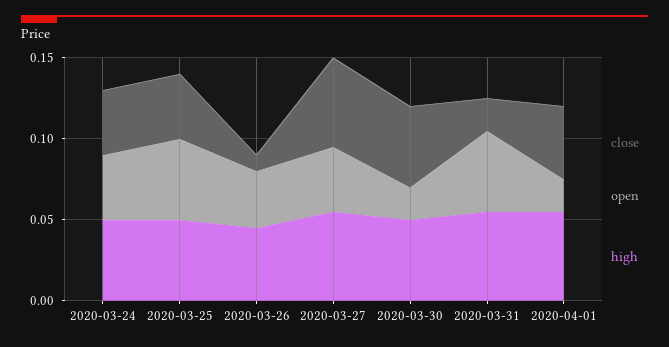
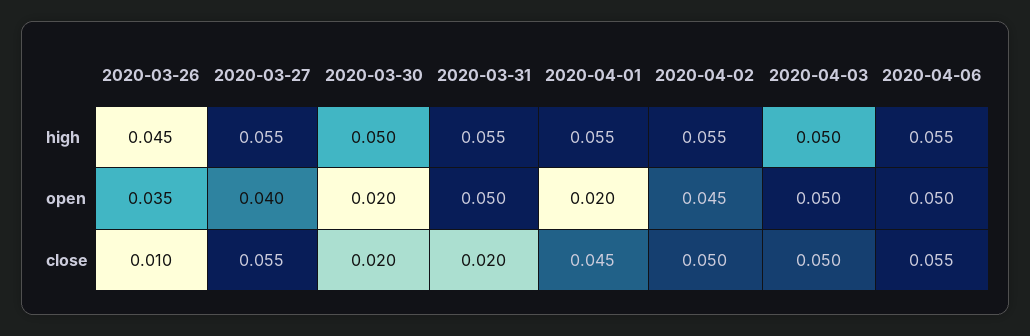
close, 2020-03-24: 0.04 -> none
open, 2020-03-24: 0.04 -> none
high, 2020-03-24: 0.05 -> none
close, 2020-03-25: 0.04 -> none
open, 2020-03-25: 0.05 -> none
high, 2020-03-25: 0.05 -> none
close, 2020-03-30: 0.05 -> 0.02
high, 2020-04-02: none -> 0.055
high, 2020-04-03: none -> 0.05
high, 2020-04-06: none -> 0.055
open, 2020-04-02: none -> 0.045
open, 2020-04-03: none -> 0.05
open, 2020-04-06: none -> 0.05
close, 2020-04-02: none -> 0.05
close, 2020-04-03: none -> 0.05
close, 2020-04-06: none -> 0.055

